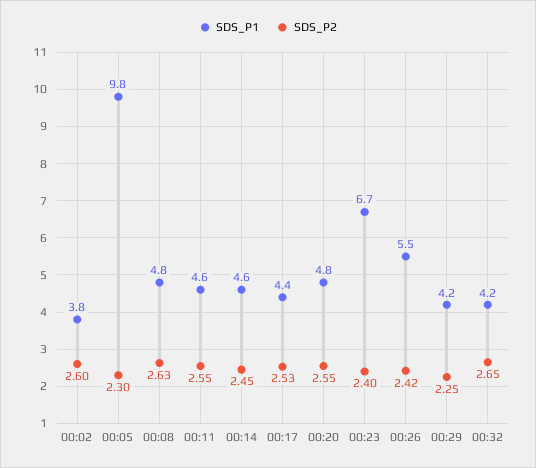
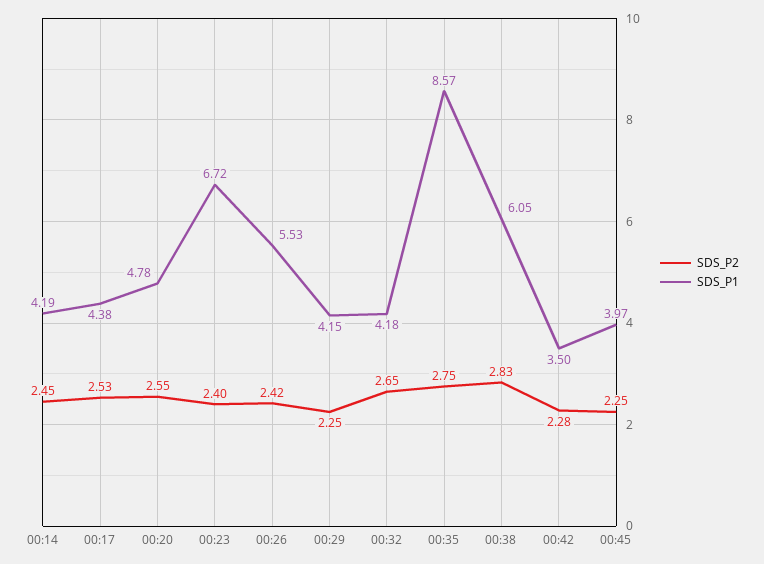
SDS_P1, 00:02: 3.8 -> none
SDS_P2, 00:02: 2.6 -> none
SDS_P1, 00:05: 9.8 -> none
SDS_P2, 00:05: 2.3 -> none
SDS_P1, 00:08: 4.8 -> none
SDS_P2, 00:08: 2.63 -> none
SDS_P1, 00:11: 4.6 -> none
SDS_P2, 00:11: 2.55 -> none
SDS_P1, 00:14: 4.6 -> 4.19
SDS_P2, 00:35: none -> 2.75
SDS_P1, 00:35: none -> 8.57
SDS_P2, 00:38: none -> 2.83
SDS_P1, 00:38: none -> 6.05
SDS_P2, 00:42: none -> 2.28
SDS_P1, 00:42: none -> 3.5
SDS_P2, 00:45: none -> 2.25
SDS_P1, 00:45: none -> 3.97

